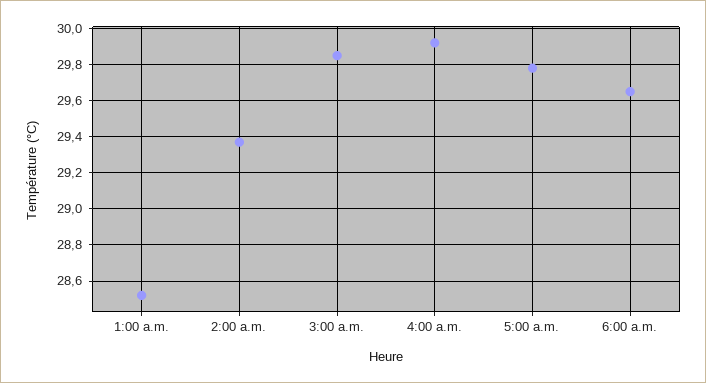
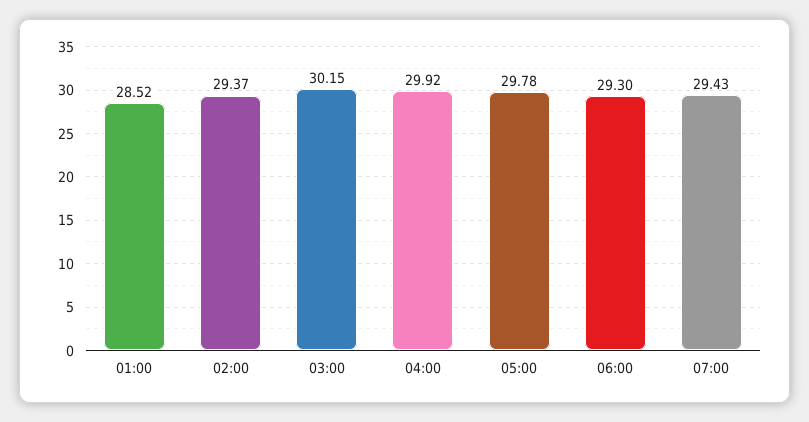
3:00 a.m.: 29.85 -> 30.15
6:00 a.m.: 29.65 -> 29.3
07:00: none -> 29.43

